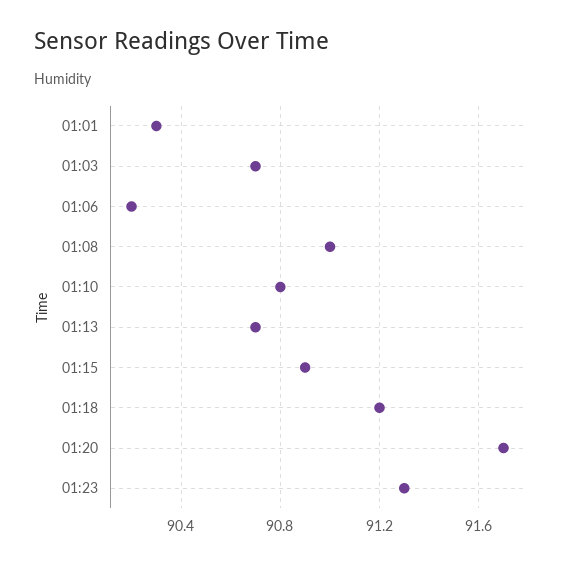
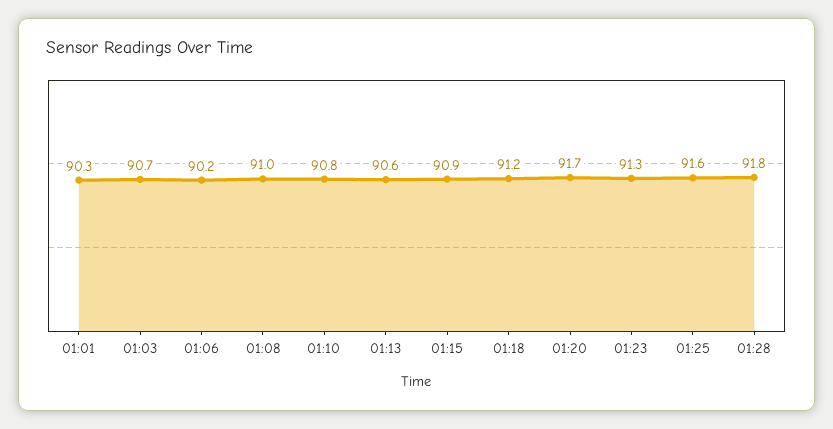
01:13: 90.7 -> 90.6
01:25: none -> 91.6
01:28: none -> 91.8

